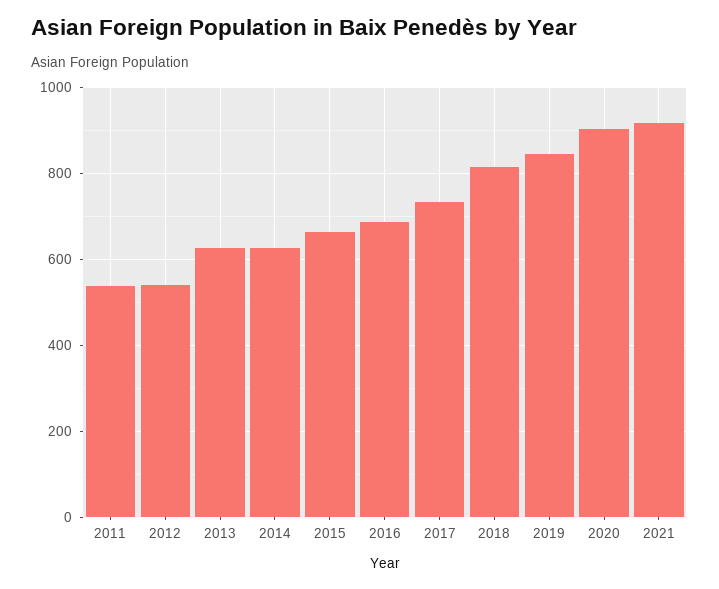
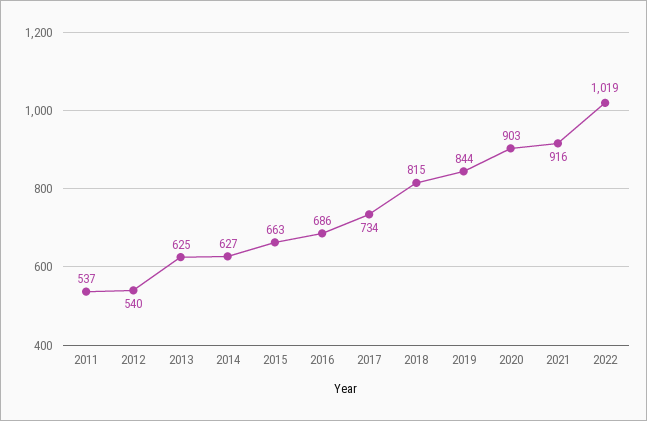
2022: none -> 1019

